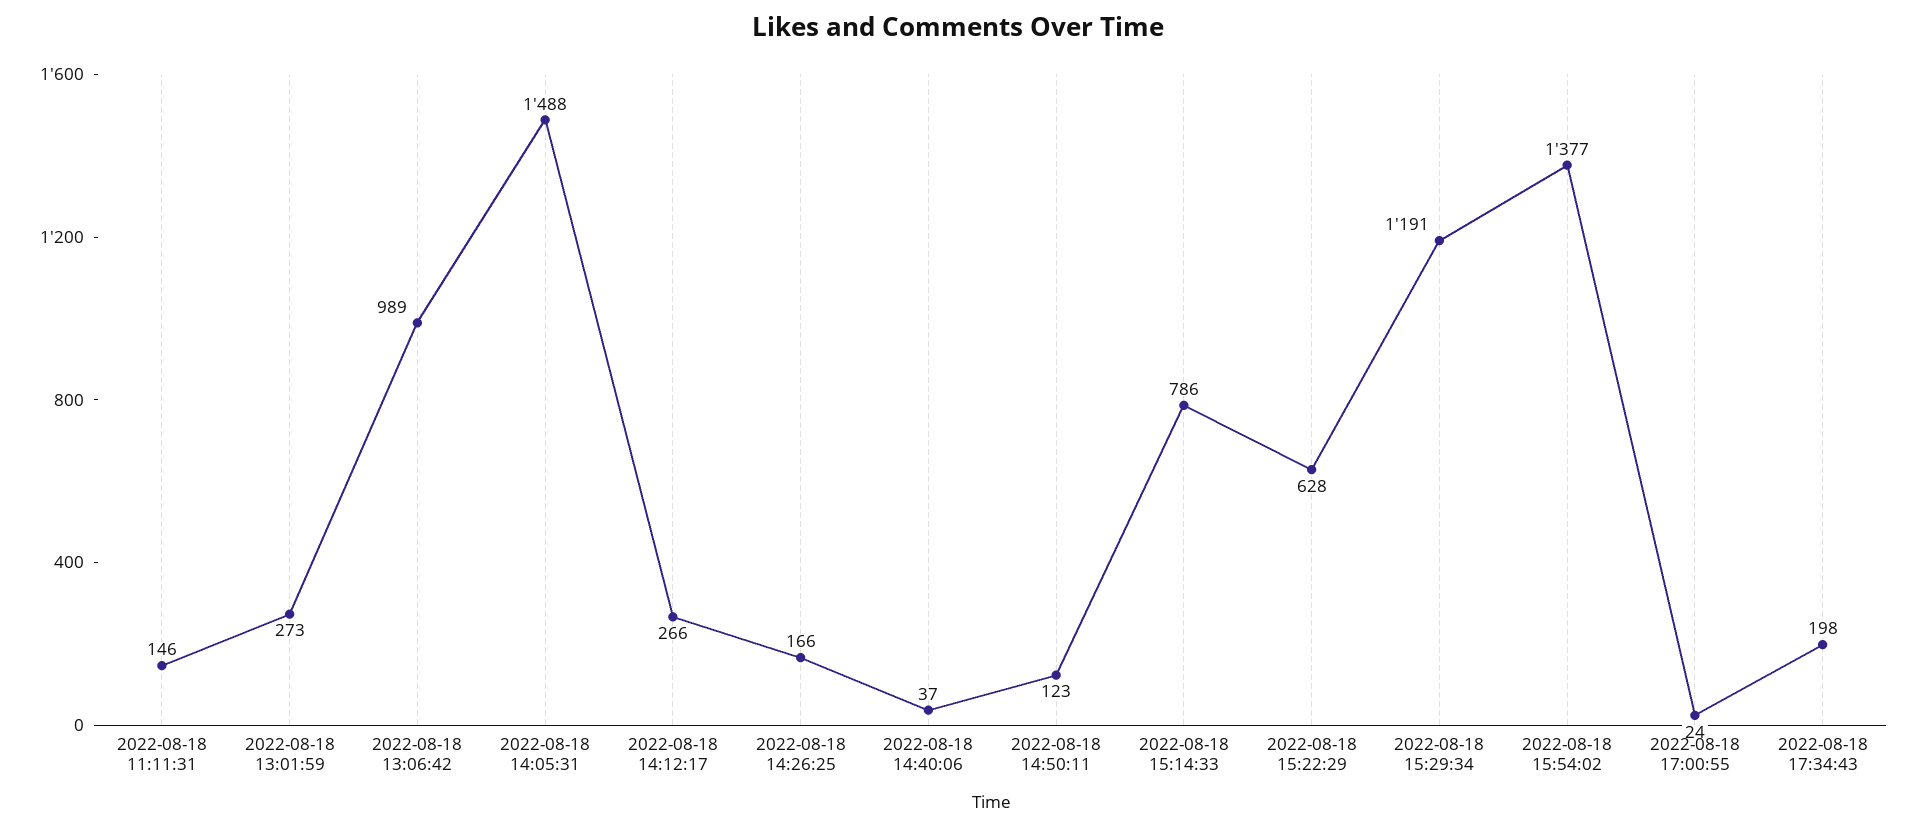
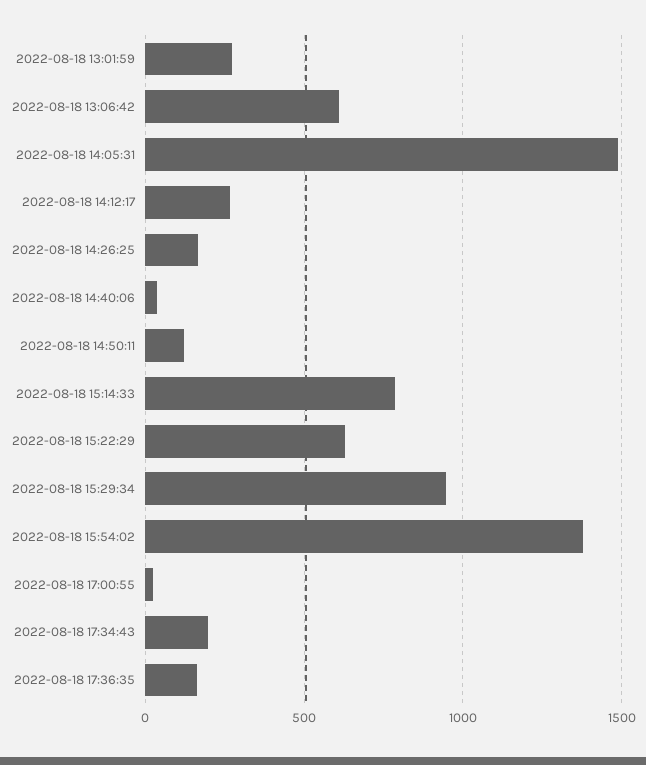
2022-08-18 11:11:31: 146 -> none
2022-08-18 13:06:42: 989 -> 600
2022-08-18 15:29:34: 1191 -> 950
2022-08-18 17:36:35: none -> 150

